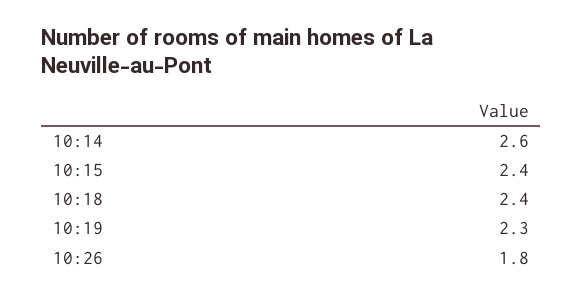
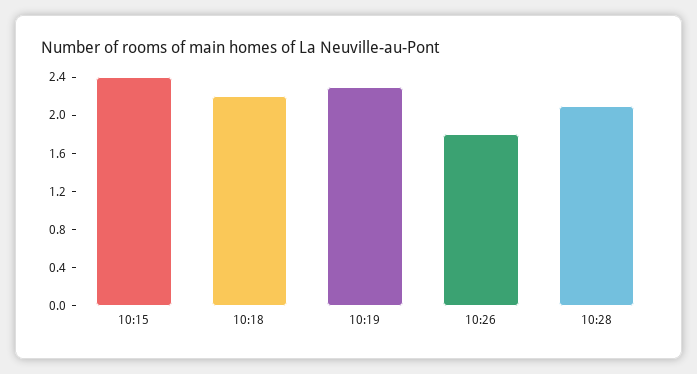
10:14: 2.6 -> none
10:18: 2.4 -> 2.2
10:28: none -> 2.1

